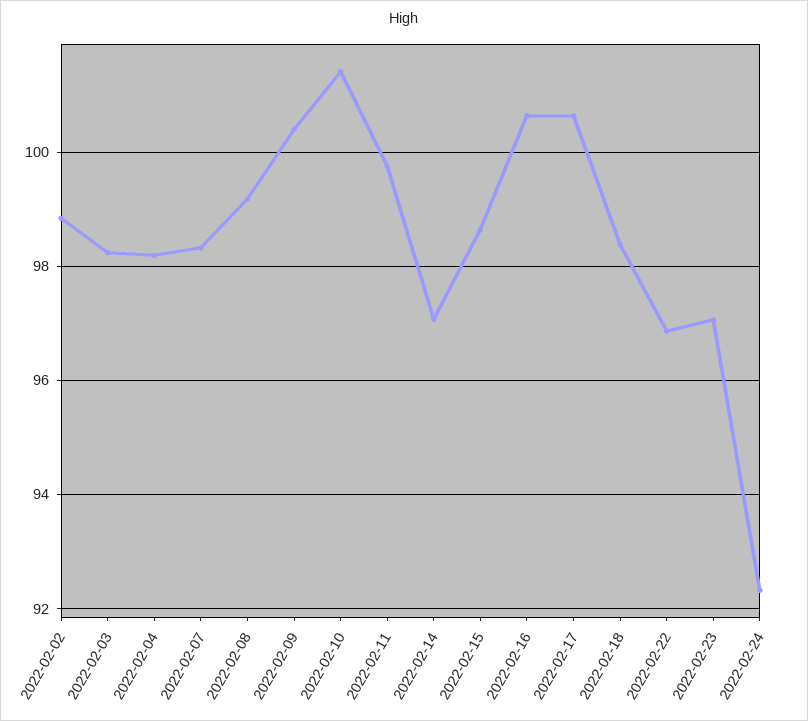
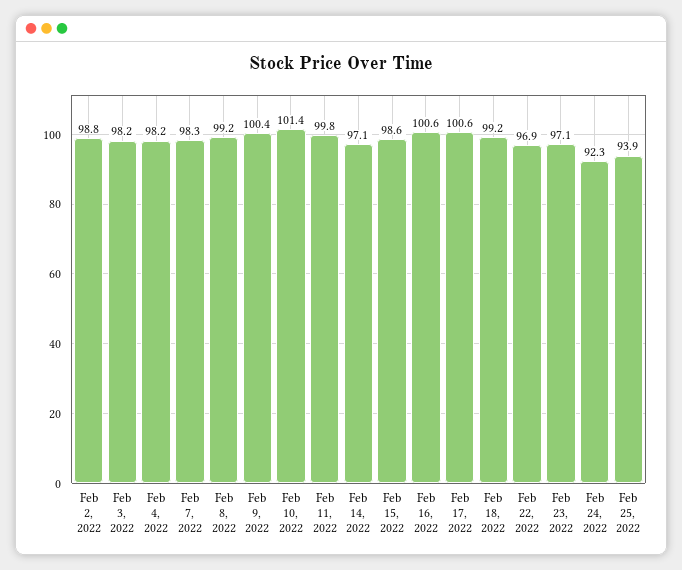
2022-02-18: 98.4 -> 99.2
Feb 25, 2022: none -> 93.9

